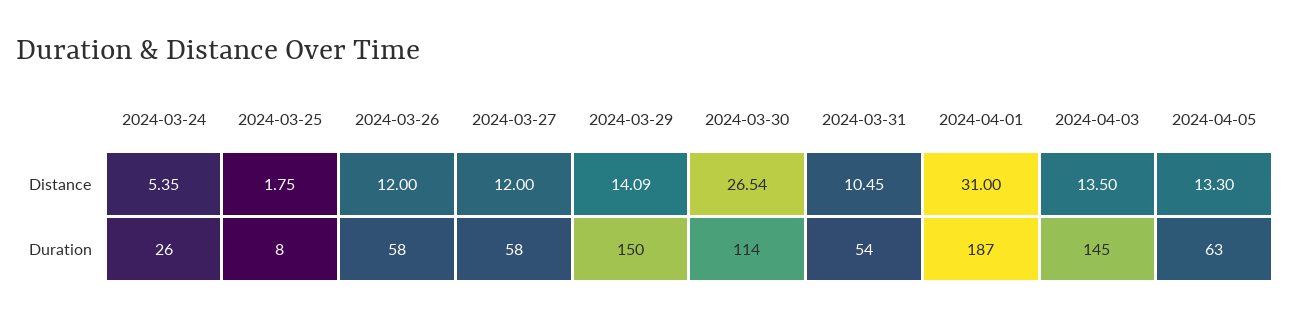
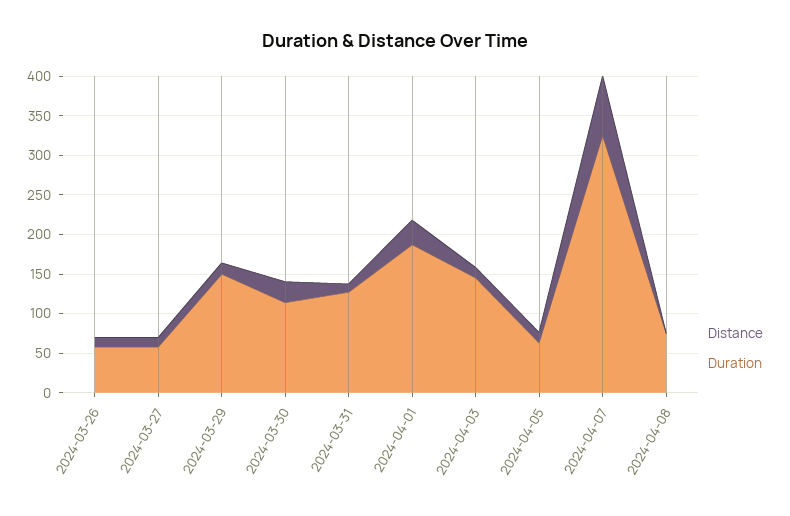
Distance, 2024-03-24: 5.35 -> none
Distance, 2024-03-25: 1.75 -> none
Duration, 2024-03-24: 26 -> none
Duration, 2024-03-25: 8 -> none
Duration, 2024-03-31: 54 -> 125
Distance, 2024-04-07: none -> 75
Duration, 2024-04-07: none -> 325
Distance, 2024-04-08: none -> 0
Duration, 2024-04-08: none -> 75

